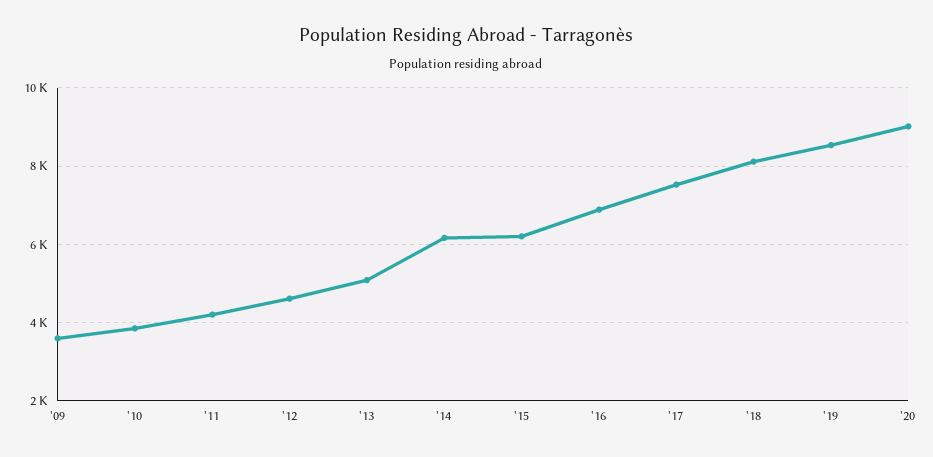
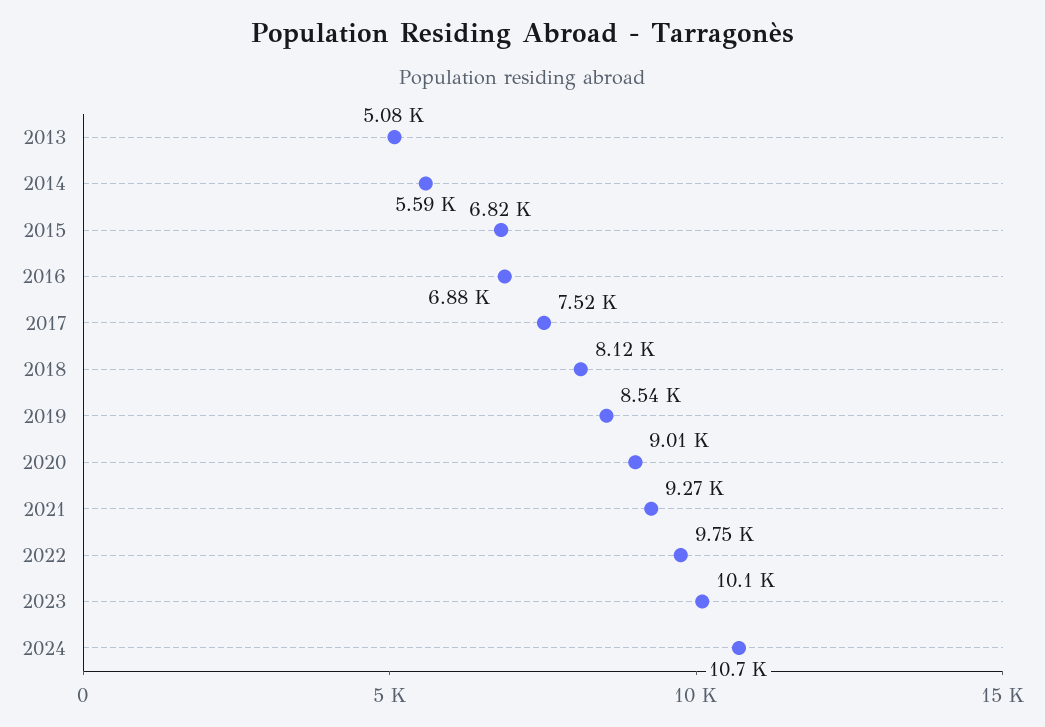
'09: 3600 -> none
'10: 3800 -> none
'11: 4200 -> none
'12: 4600 -> none
'14: 6200 -> 5590
'15: 6200 -> 6820
2021: none -> 9270
2022: none -> 9750
2023: none -> 10100
2024: none -> 10700

